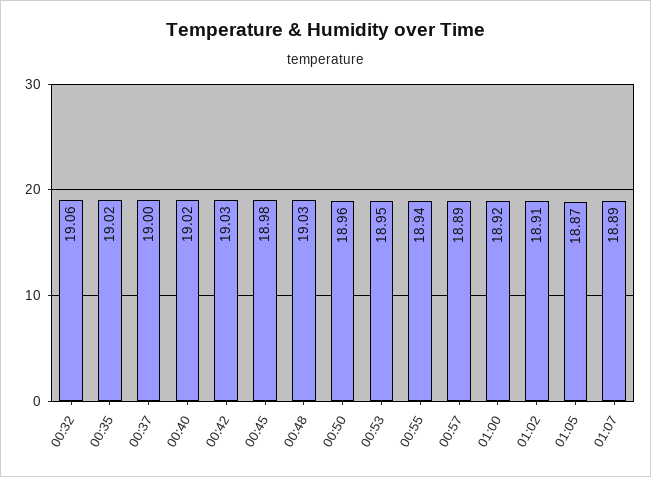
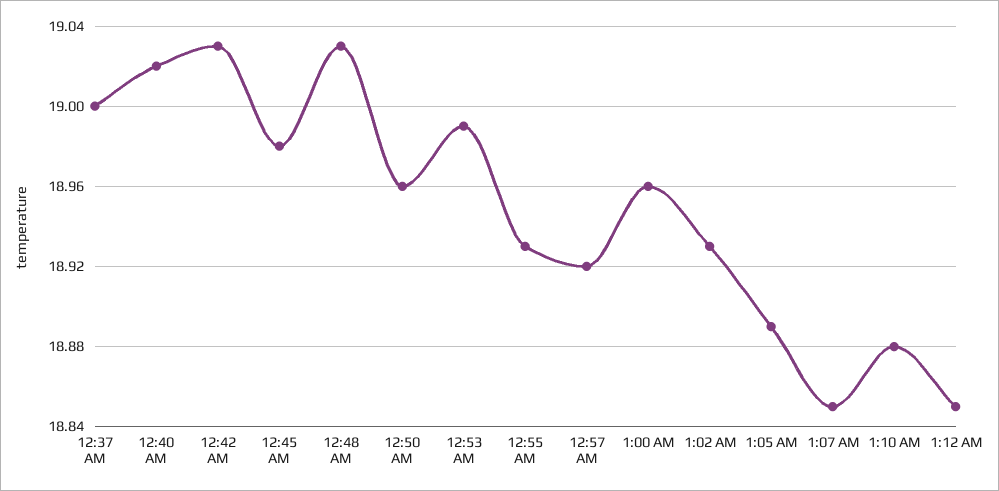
00:32: 19.06 -> none
00:35: 19.02 -> none
00:53: 18.95 -> 18.99
00:55: 18.94 -> 18.93
00:57: 18.89 -> 18.92
01:00: 18.92 -> 18.96
01:02: 18.91 -> 18.93
01:05: 18.87 -> 18.89
01:07: 18.89 -> 18.85
1:10 AM: none -> 18.88
1:12 AM: none -> 18.85

